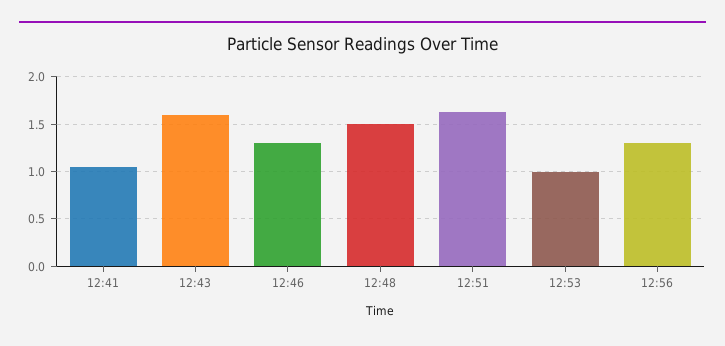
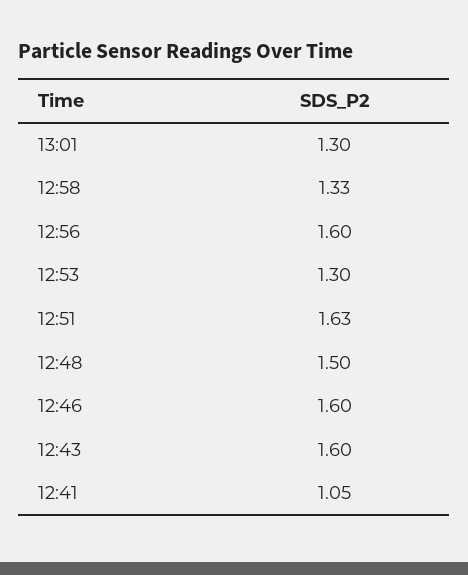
12:46: 1.3 -> 1.6
12:53: 1 -> 1.3
12:56: 1.3 -> 1.6
13:01: none -> 1.3
12:58: none -> 1.33

